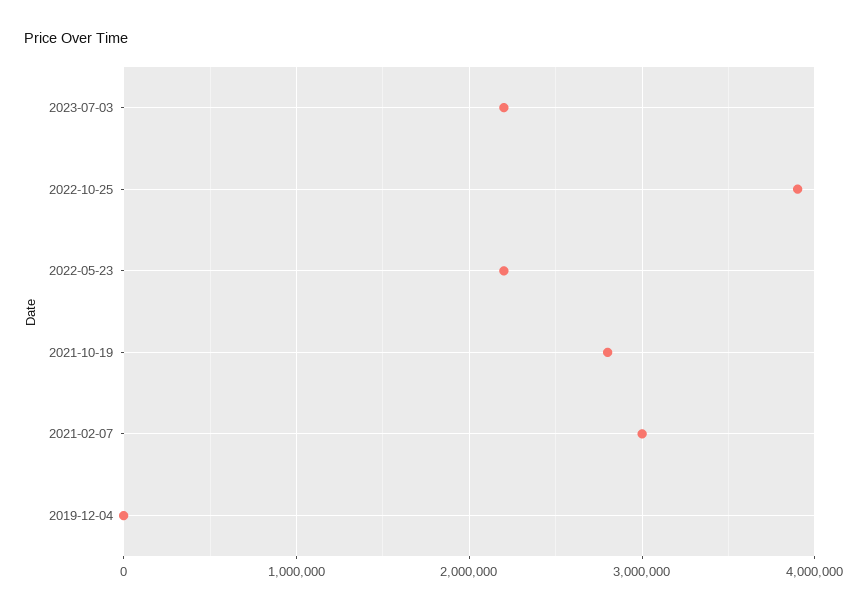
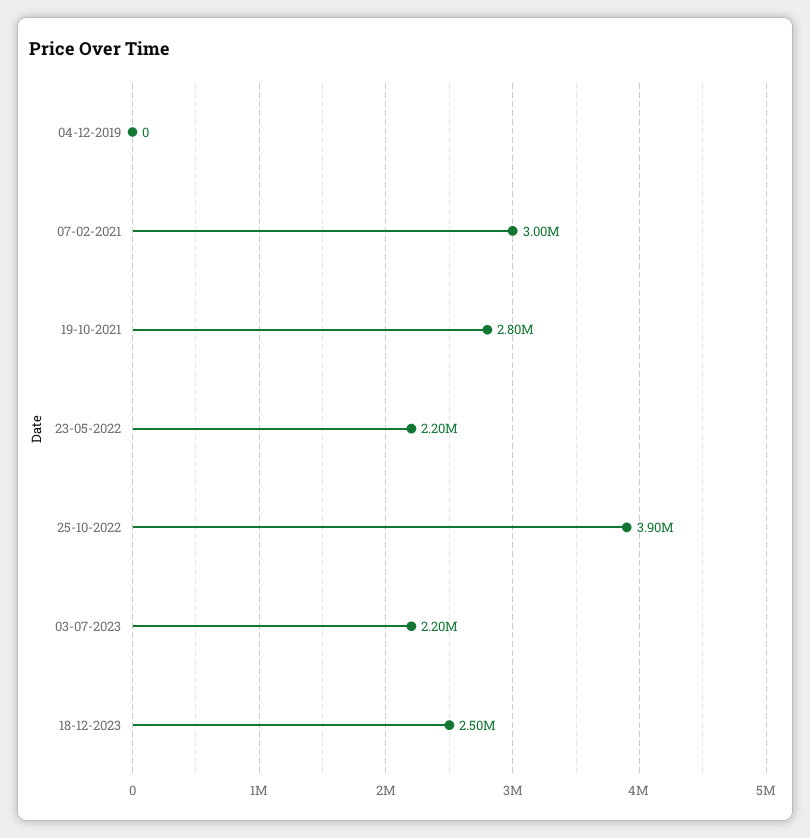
18-12-2023: none -> 2500000

